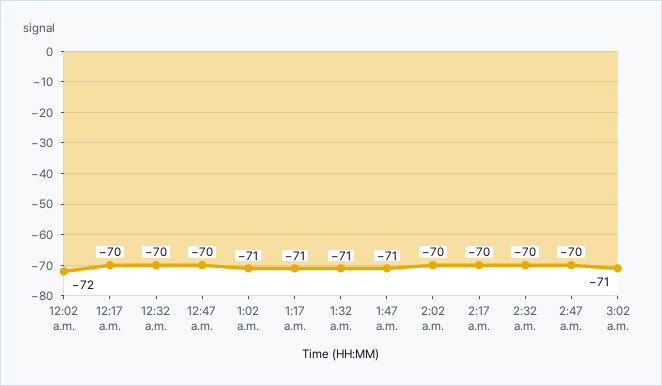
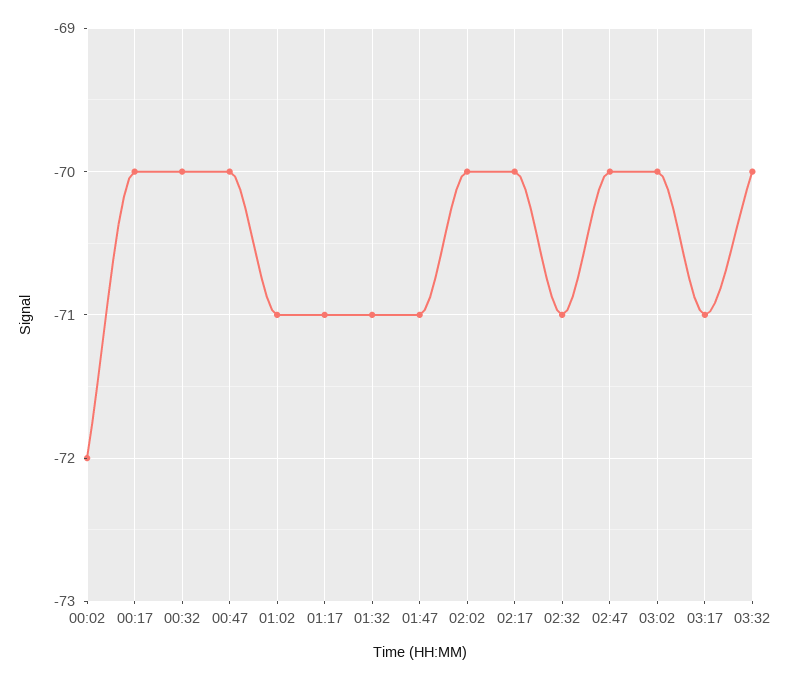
2:32 a.m.: -70 -> -71
3:02 a.m.: -71 -> -70
03:17: none -> -71
03:32: none -> -70

